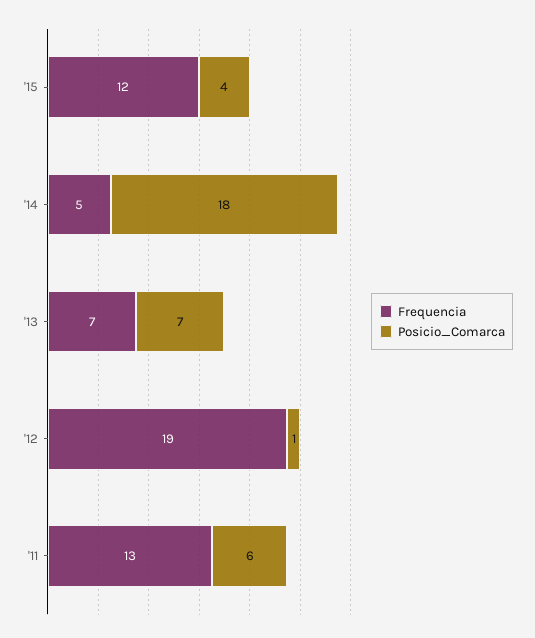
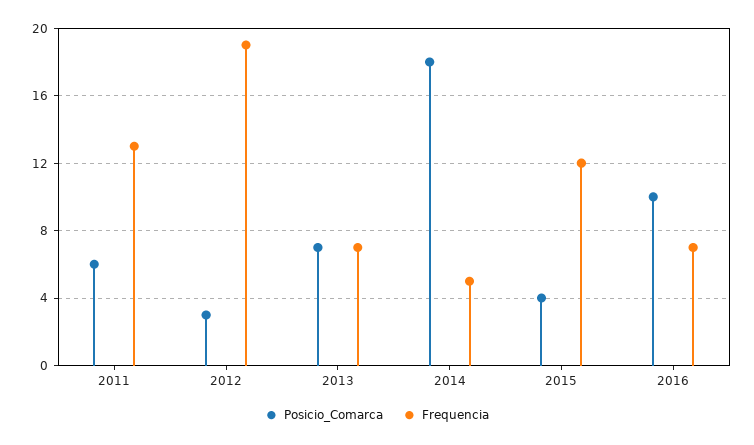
Posicio_Comarca, '12: 1 -> 3
Posicio_Comarca, 2016: none -> 10
Frequencia, 2016: none -> 7

